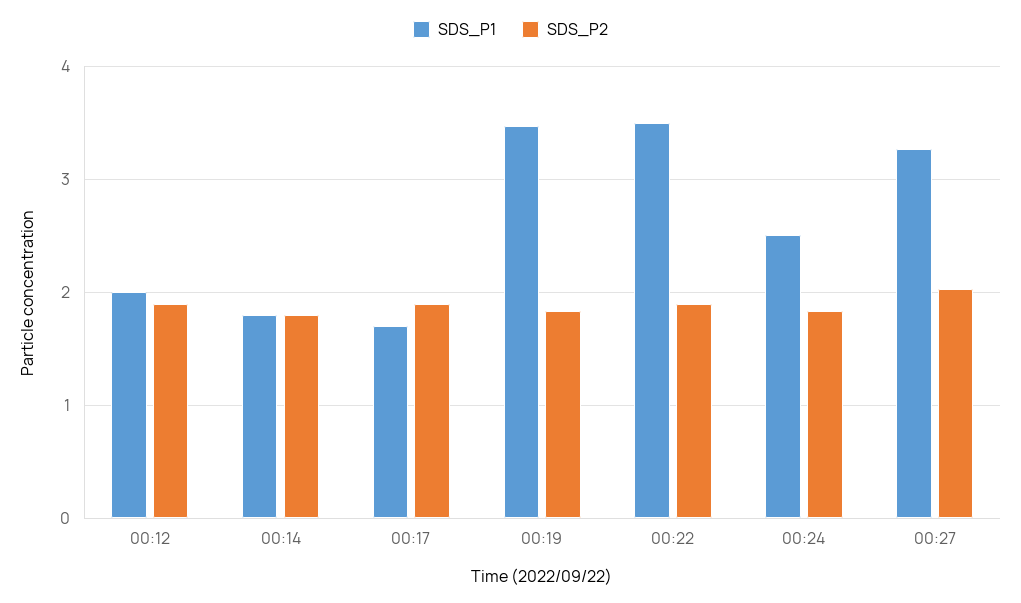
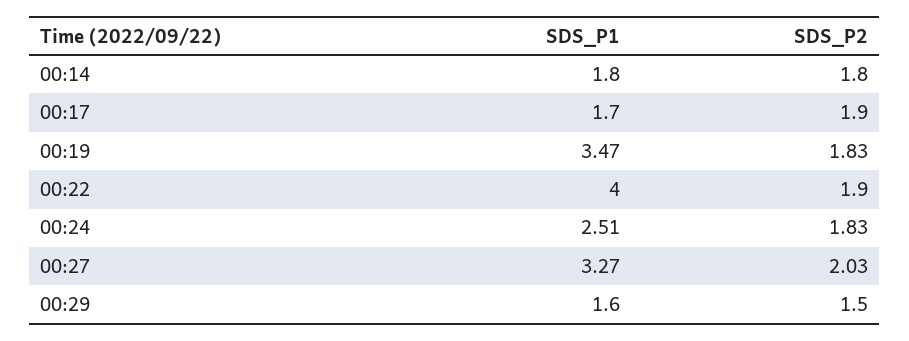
SDS_P1, 00:12: 2 -> none
SDS_P2, 00:12: 1.9 -> none
SDS_P1, 00:22: 3.5 -> 4
SDS_P1, 00:29: none -> 1.6
SDS_P2, 00:29: none -> 1.5

